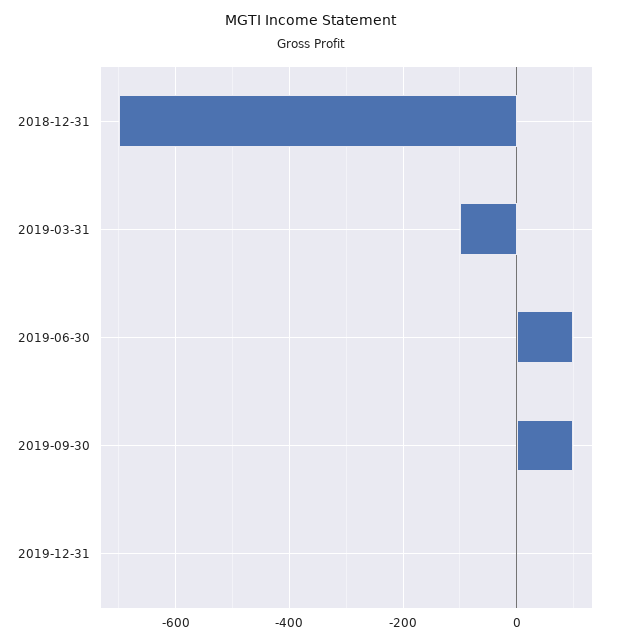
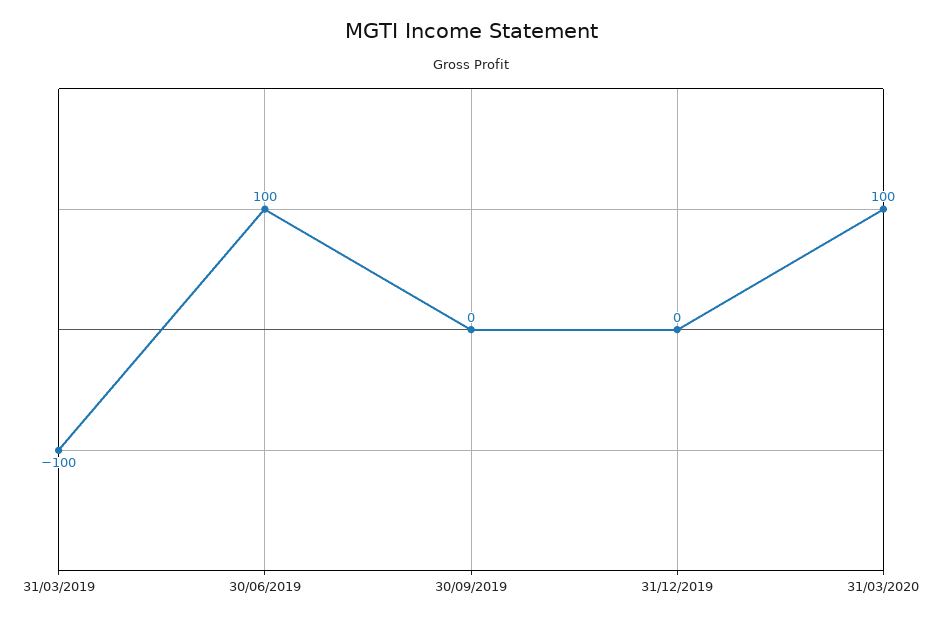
2018-12-31: -700 -> none
2019-09-30: 100 -> 0
31/03/2020: none -> 100

